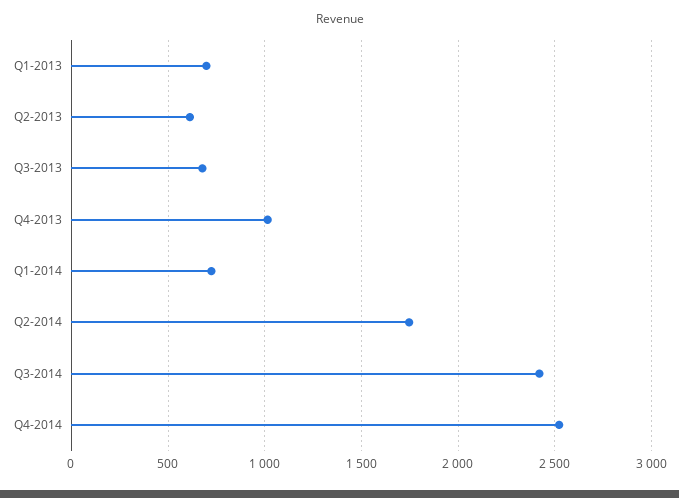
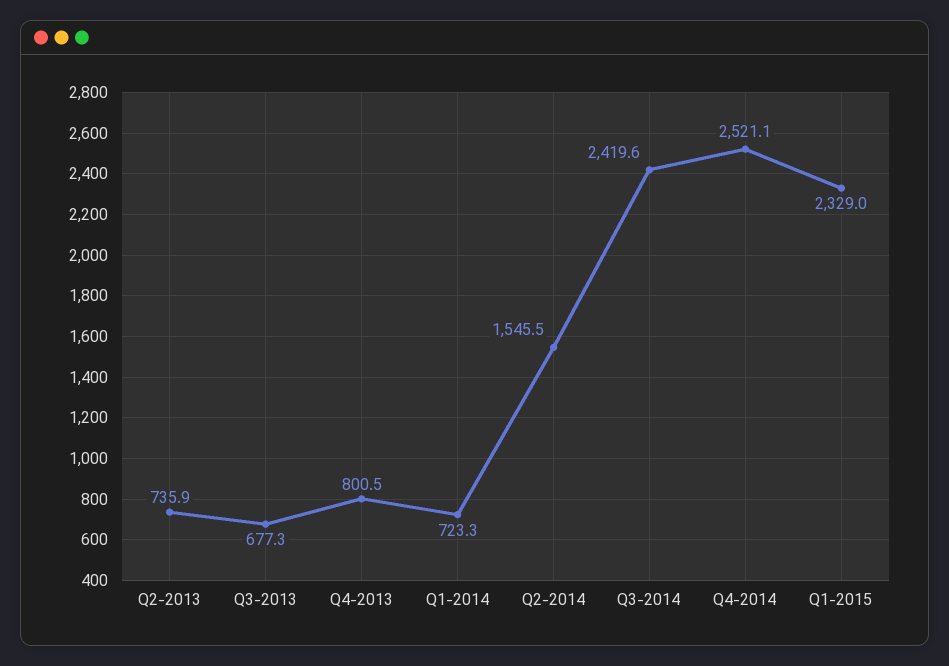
Q1-2013: 700 -> none
Q2-2013: 600 -> 735.9
Q4-2013: 1000 -> 800.5
Q2-2014: 1750 -> 1545.5
Q1-2015: none -> 2329

